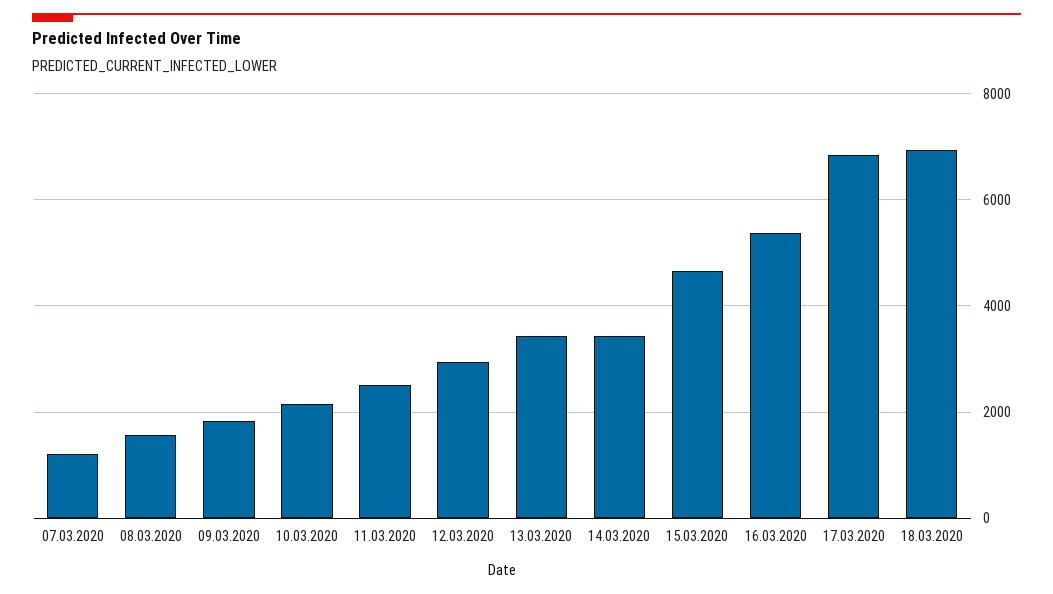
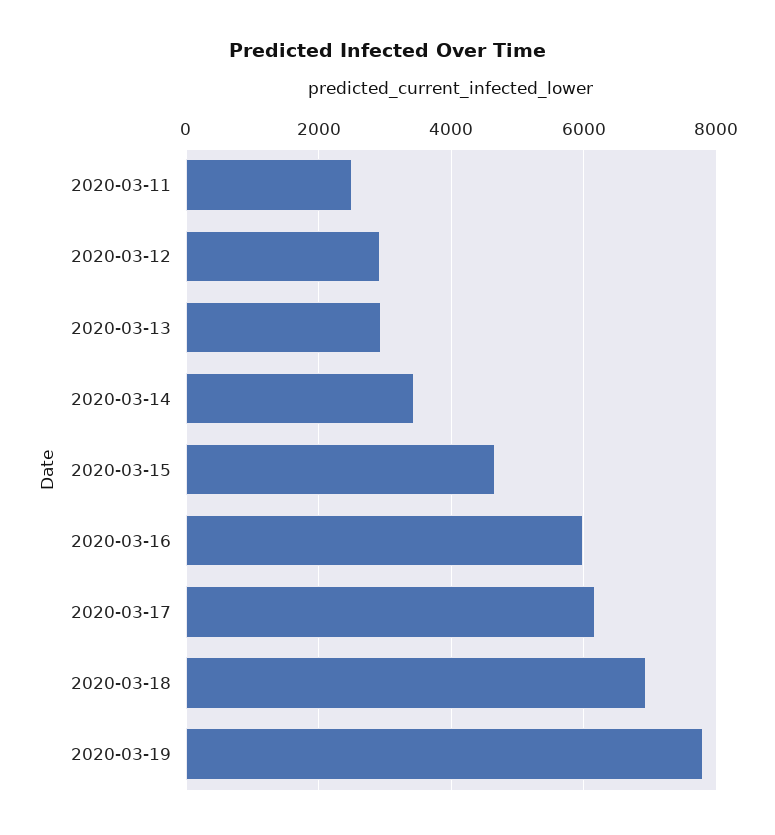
07.03.2020: 1200 -> none
08.03.2020: 1600 -> none
09.03.2020: 1800 -> none
10.03.2020: 2200 -> none
13.03.2020: 3400 -> 3000
16.03.2020: 5400 -> 6000
17.03.2020: 6800 -> 6200
2020-03-19: none -> 7800

